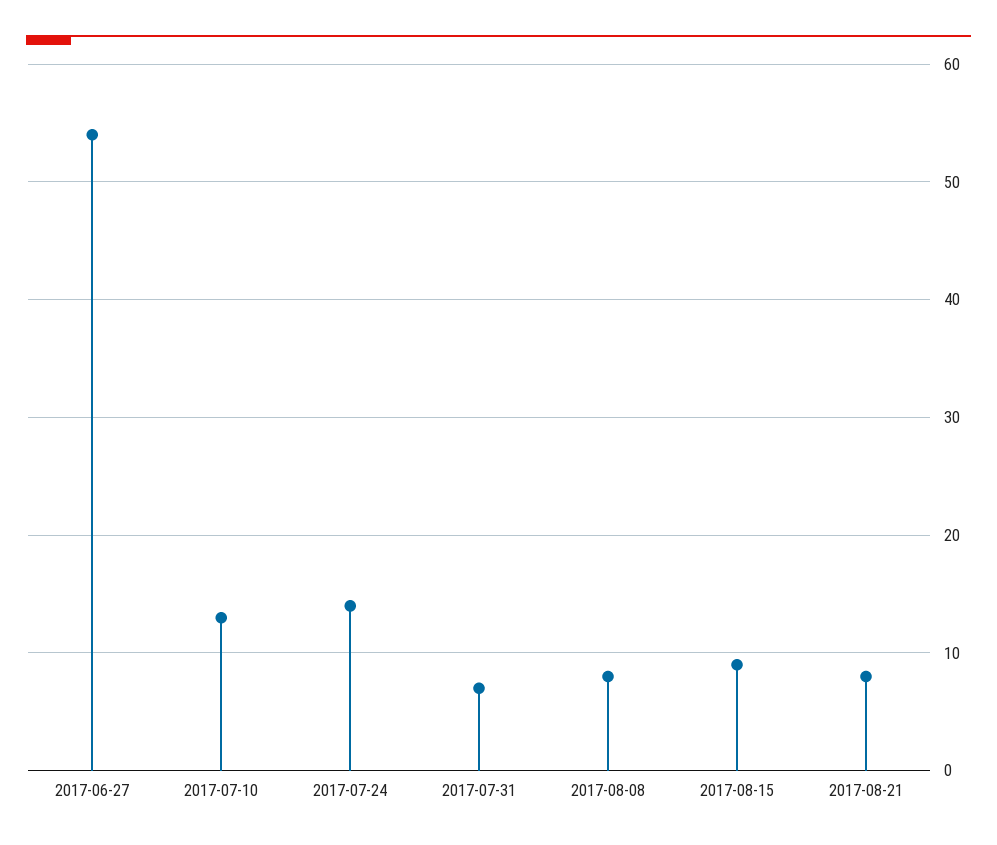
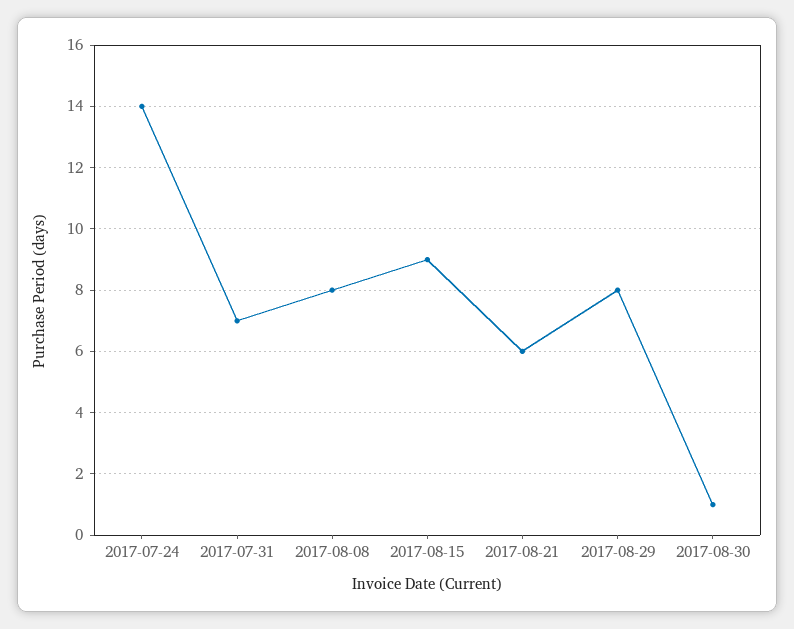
2017-06-27: 54 -> none
2017-07-10: 13 -> none
2017-08-21: 8 -> 6
2017-08-29: none -> 8
2017-08-30: none -> 1

